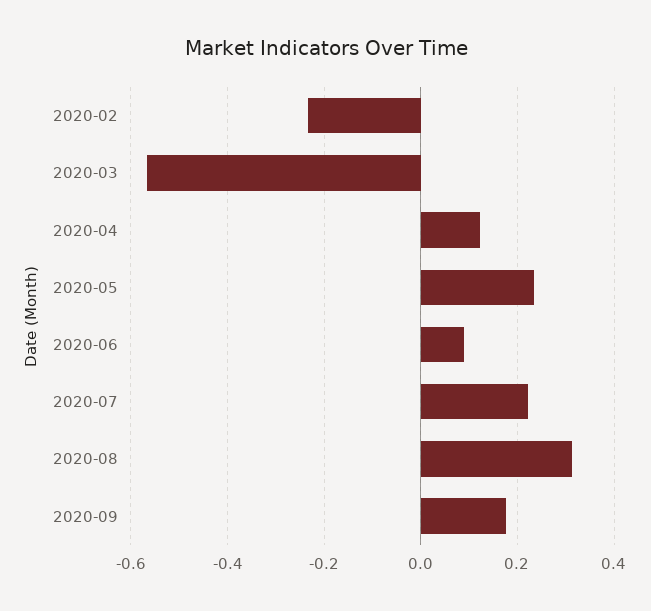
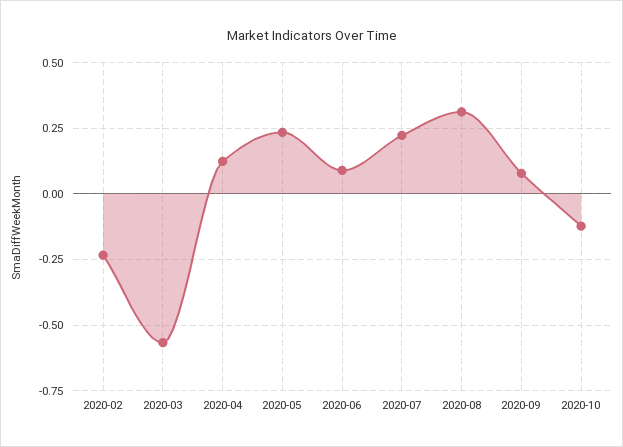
2020-09: 0.18 -> 0.075
2020-10: none -> -0.125

